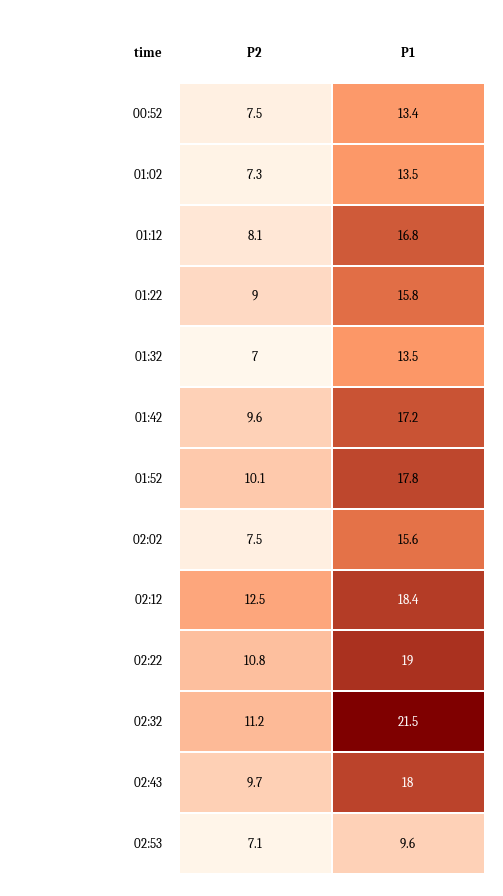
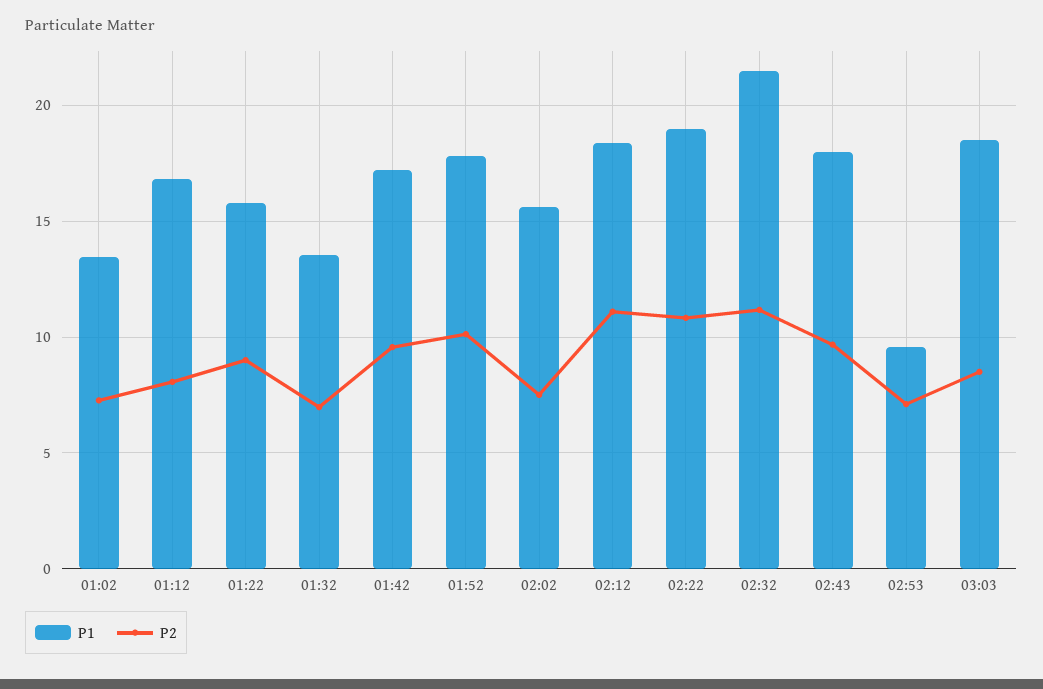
P2, 00:52: 7.5 -> none
P1, 00:52: 13.4 -> none
P2, 02:12: 12.5 -> 11
P1, 03:03: none -> 18.5
P2, 03:03: none -> 8.5

